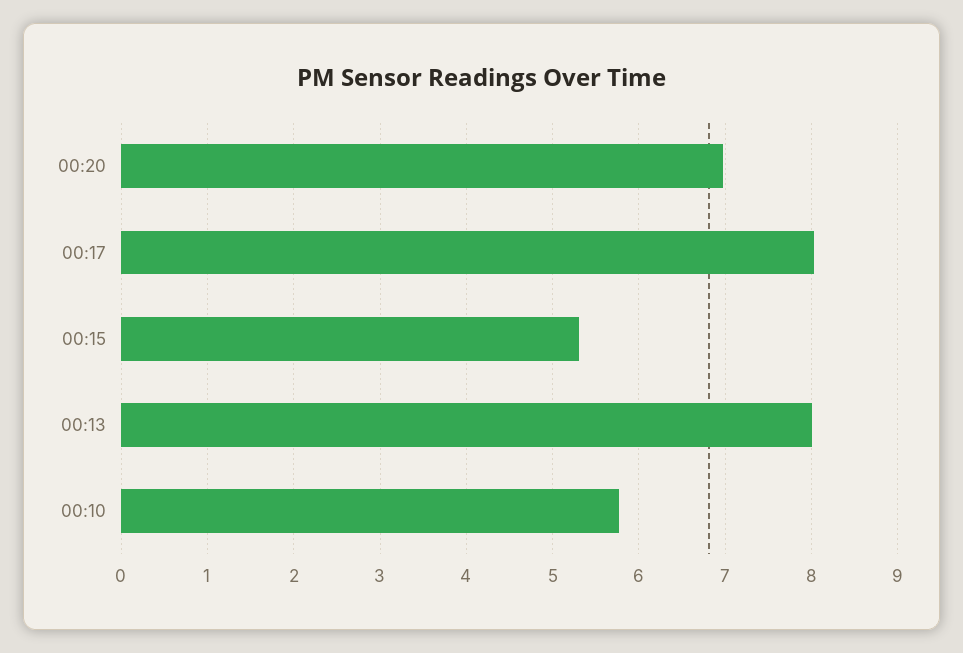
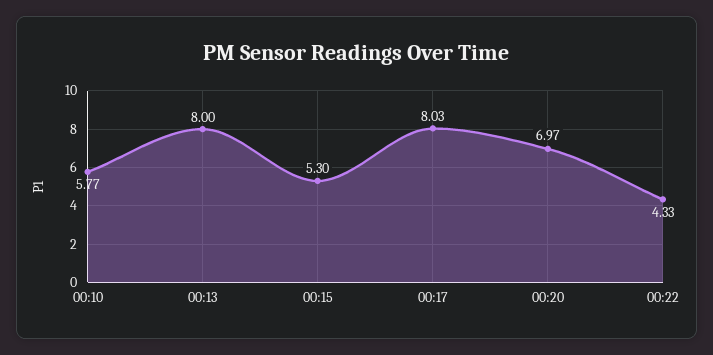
00:22: none -> 4.33

